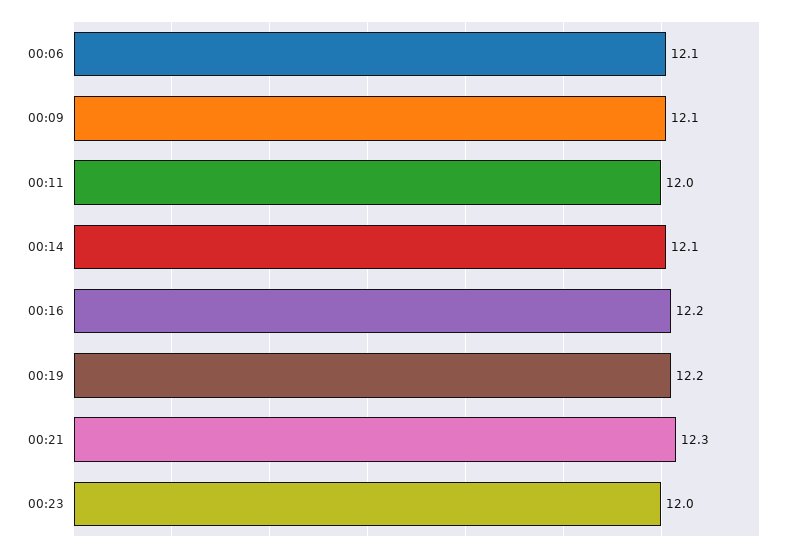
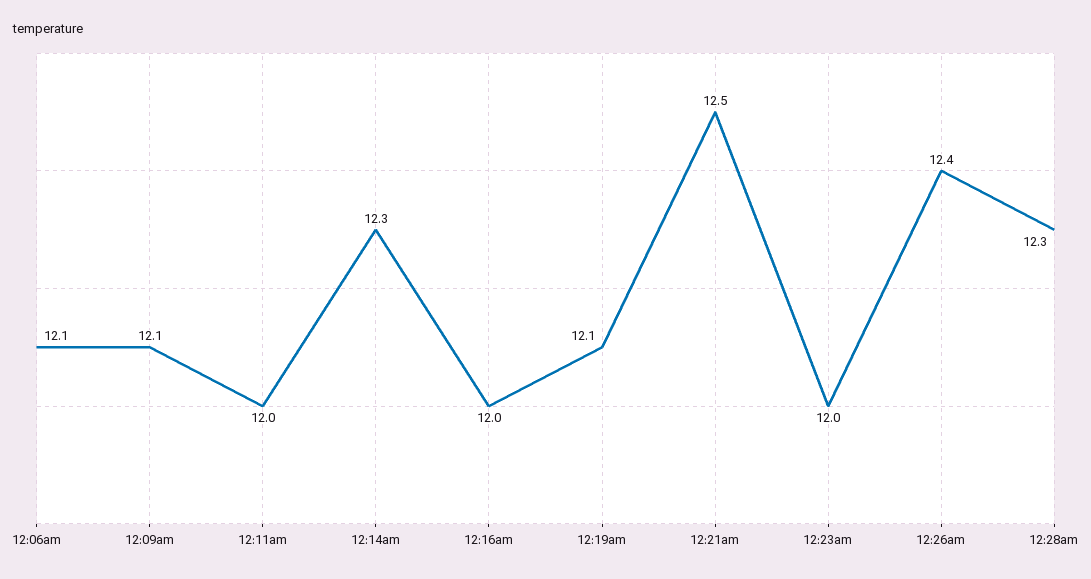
00:14: 12.1 -> 12.3
00:16: 12.2 -> 12
00:19: 12.2 -> 12.1
00:21: 12.3 -> 12.5
12:26am: none -> 12.4
12:28am: none -> 12.3

